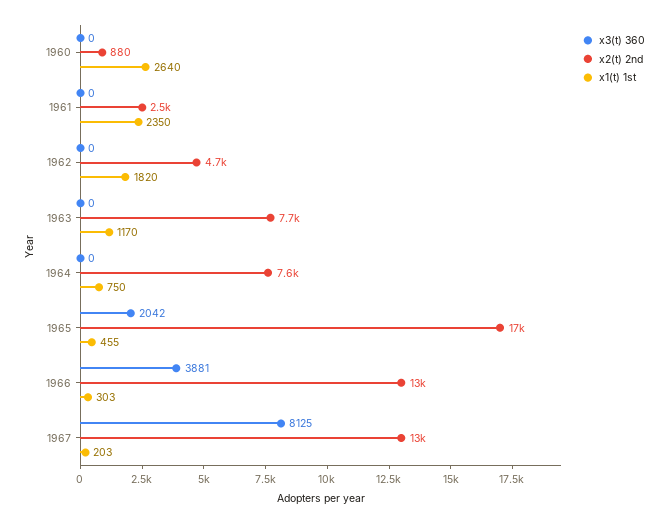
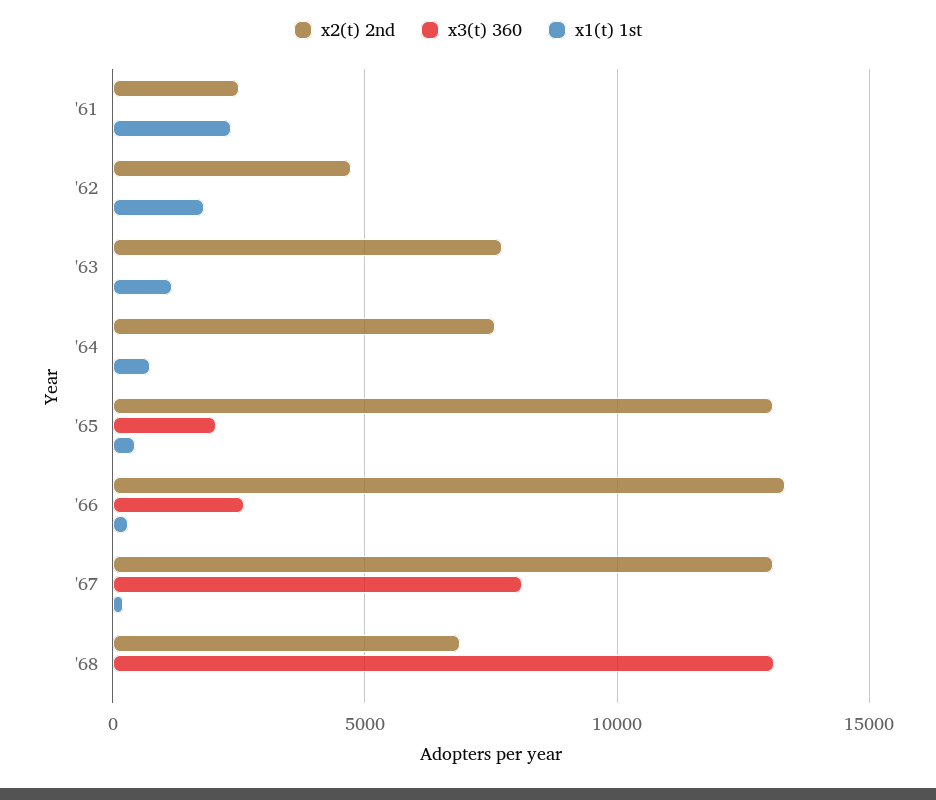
x3(t) 360, 1960: 0 -> none
x2(t) 2nd, 1960: 880 -> none
x1(t) 1st, 1960: 2640 -> none
x2(t) 2nd, 1965: 17000 -> 13000
x3(t) 360, 1966: 3881 -> 2500
x2(t) 2nd, '68: none -> 7000
x3(t) 360, '68: none -> 13000
x1(t) 1st, '68: none -> 0

